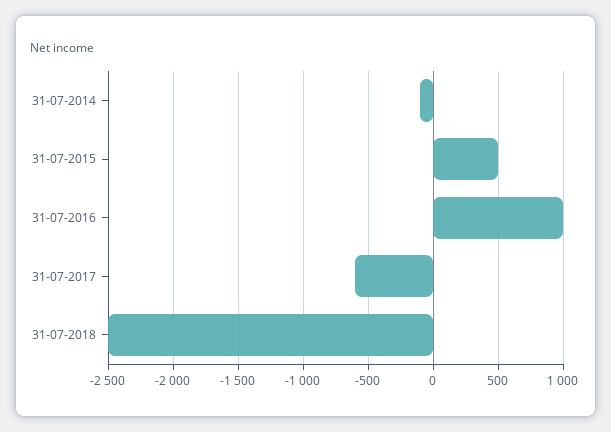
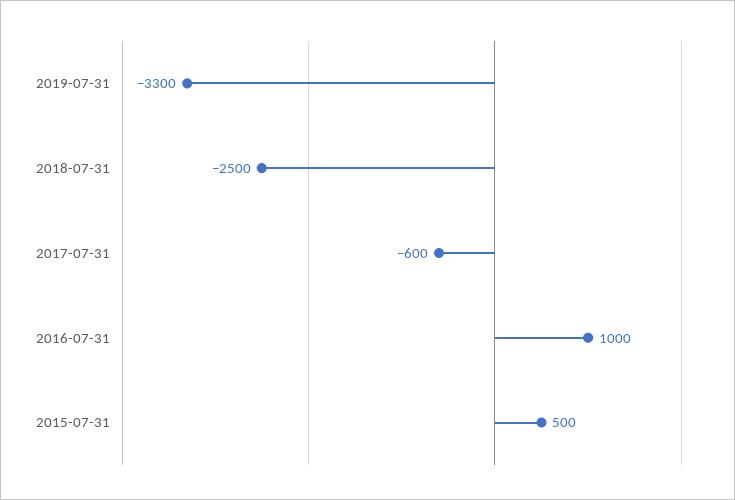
31-07-2014: -100 -> none
2019-07-31: none -> -3300

